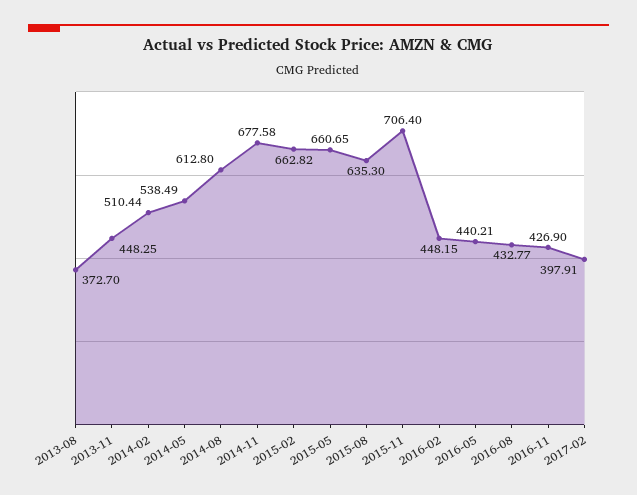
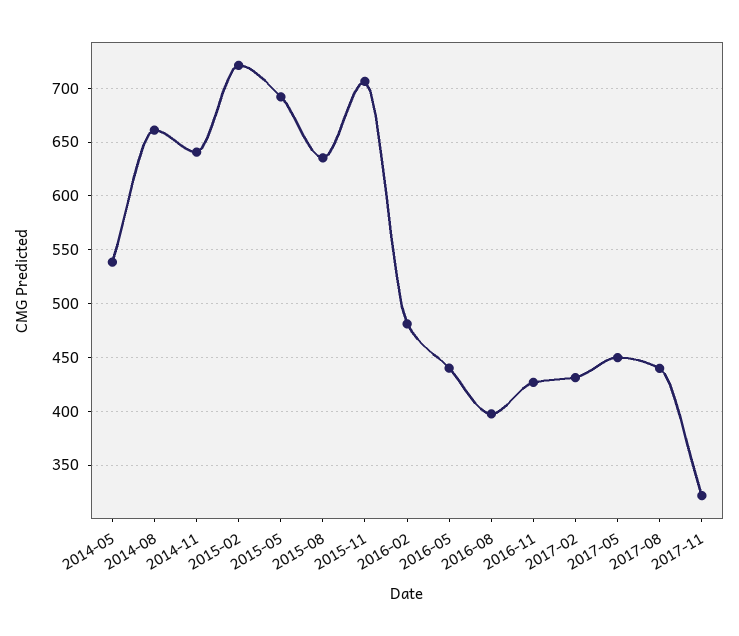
2013-08: 372.7 -> none
2013-11: 448.25 -> none
2014-02: 510.44 -> none
2014-08: 612.8 -> 660
2014-11: 677.58 -> 640
2015-02: 662.82 -> 720
2015-05: 660.65 -> 690
2016-02: 448.15 -> 480
2016-08: 432.77 -> 400
2017-02: 397.91 -> 430
2017-05: none -> 450
2017-08: none -> 440
2017-11: none -> 320

